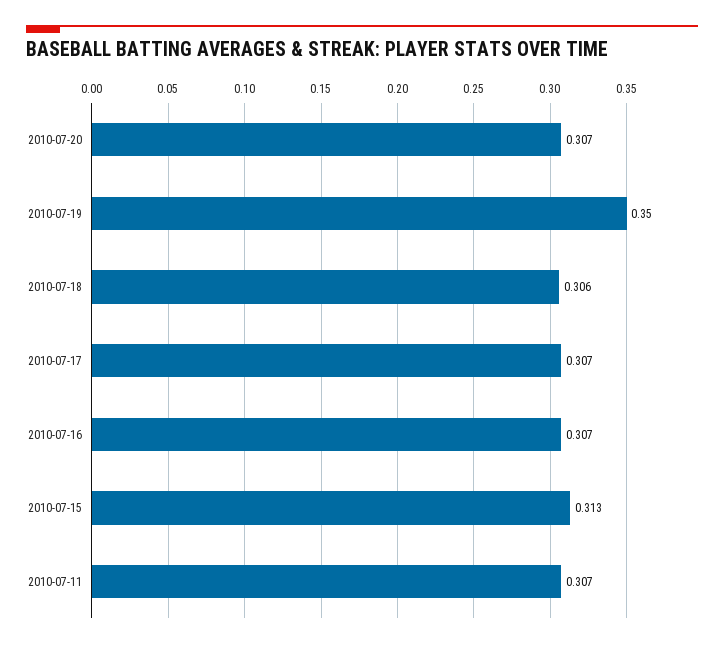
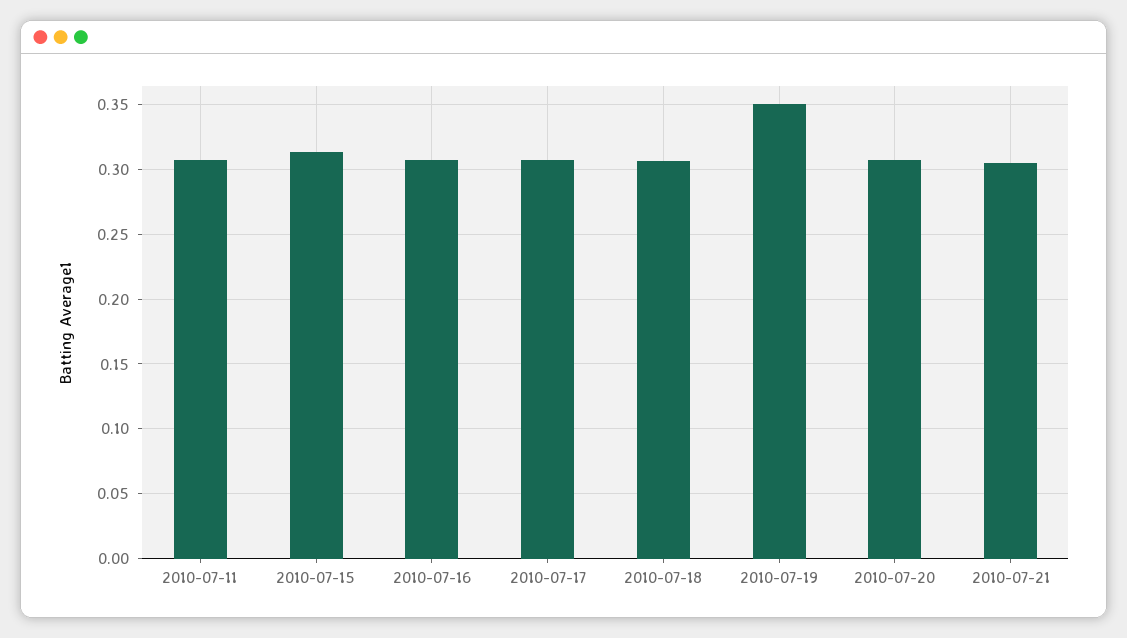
2010-07-21: none -> 0.305

